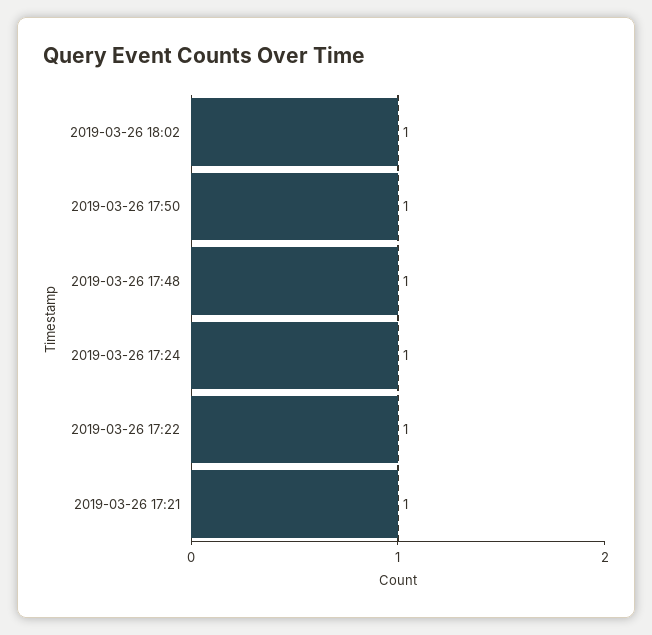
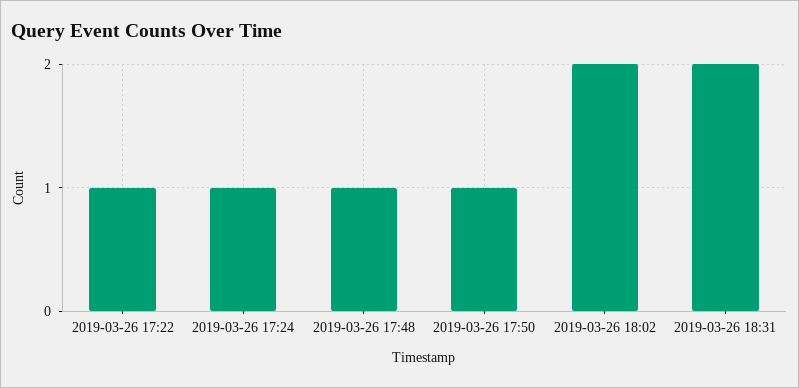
2019-03-26 18:02: 1 -> 2
2019-03-26 17:21: 1 -> none
2019-03-26 18:31: none -> 2

